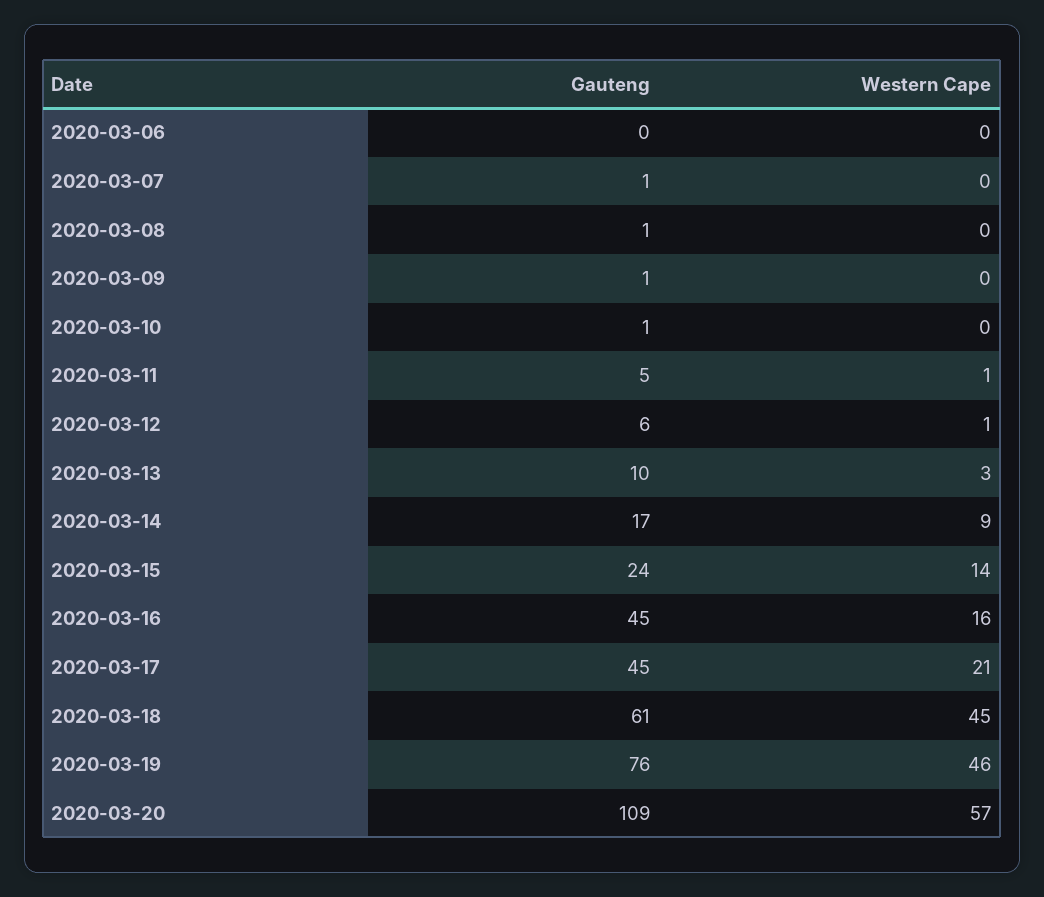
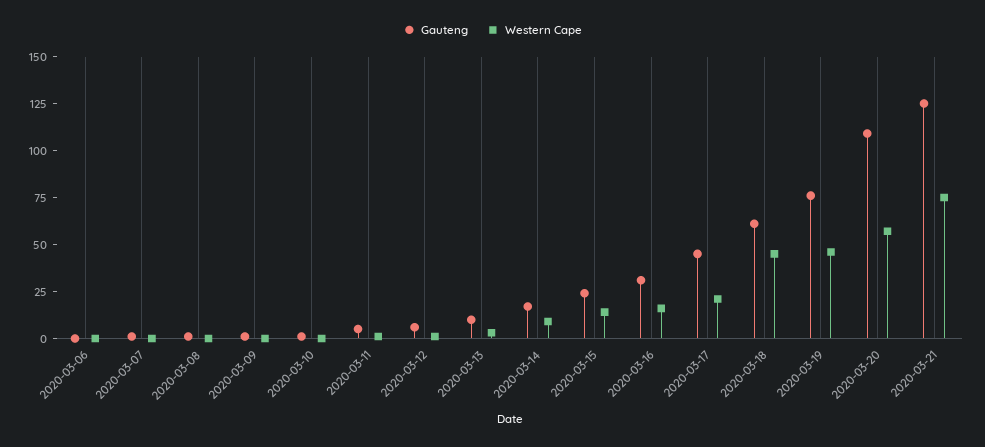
Gauteng, 2020-03-16: 45 -> 30
Gauteng, 2020-03-21: none -> 125
Western Cape, 2020-03-21: none -> 75

